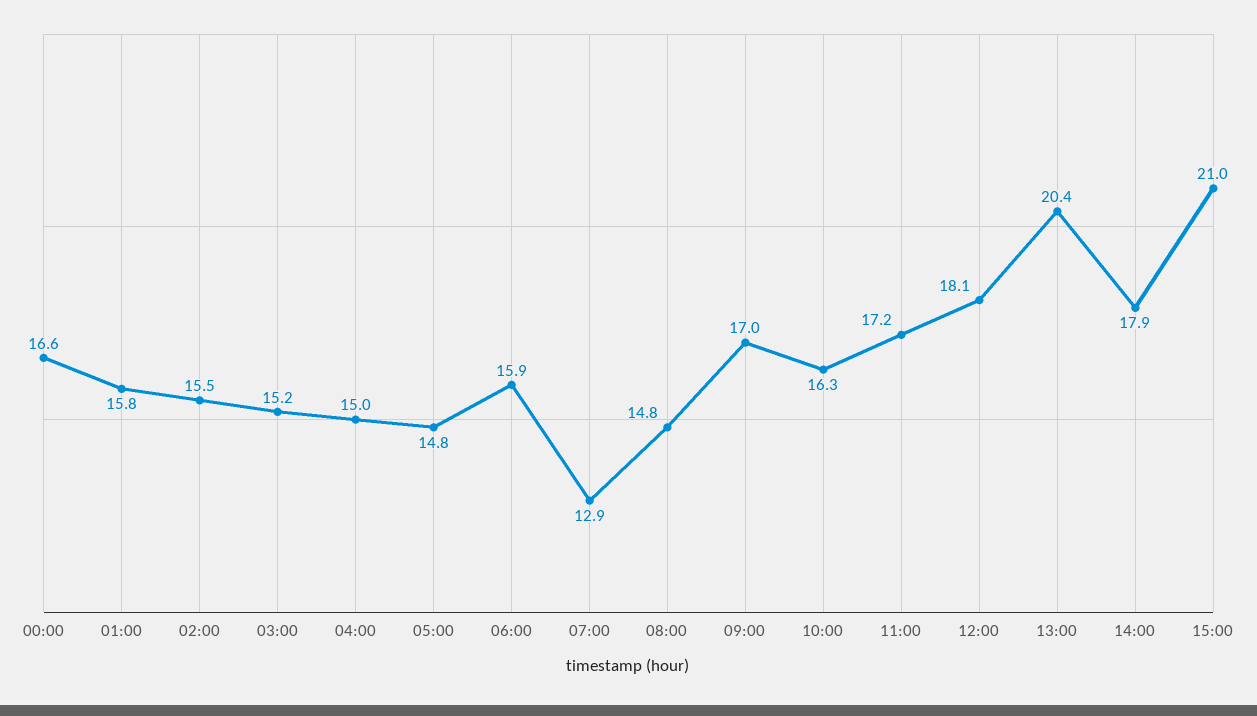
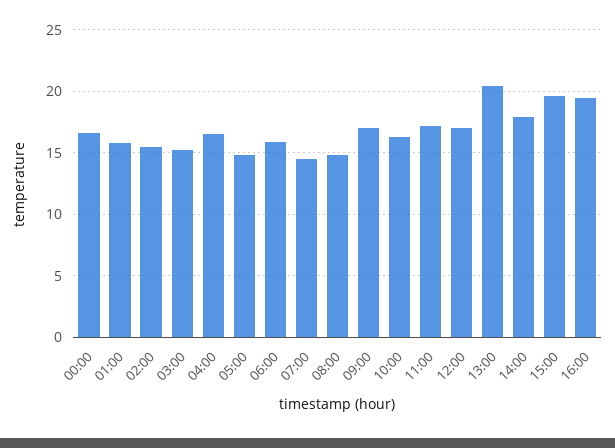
04:00: 15 -> 16.5
07:00: 12.9 -> 14.5
12:00: 18.1 -> 17
15:00: 21 -> 19.5
16:00: none -> 19.5

